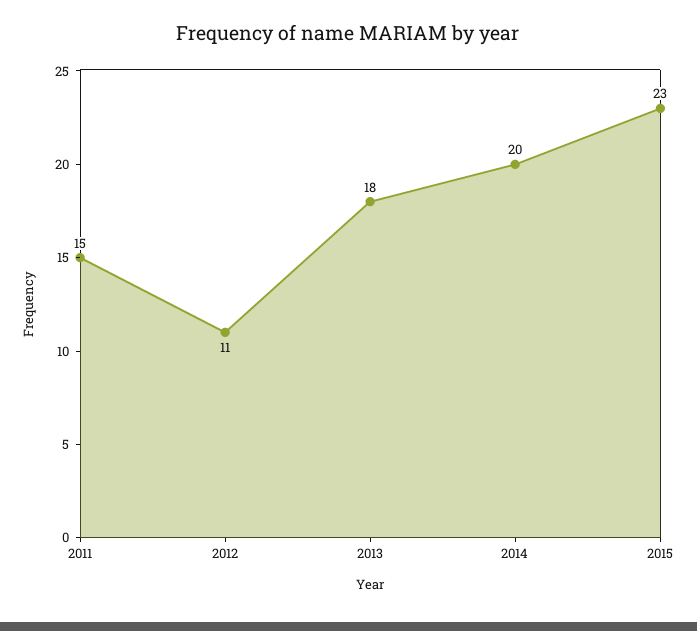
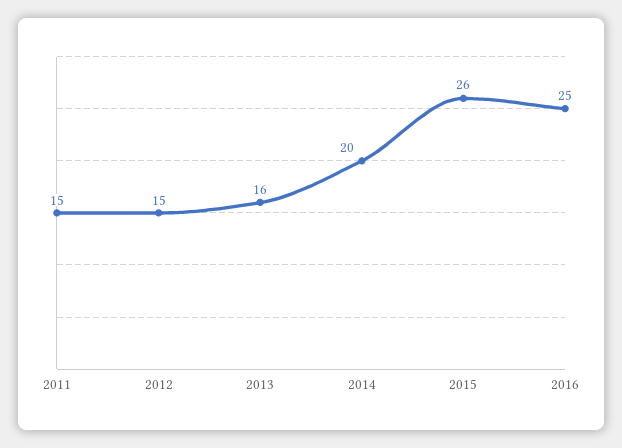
2012: 11 -> 15
2013: 18 -> 16
2015: 23 -> 26
2016: none -> 25

